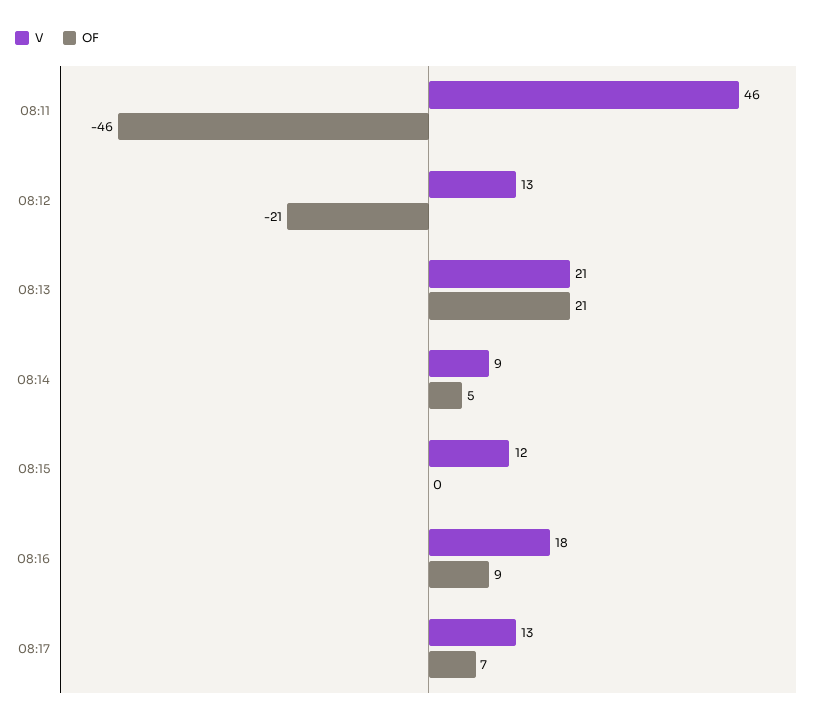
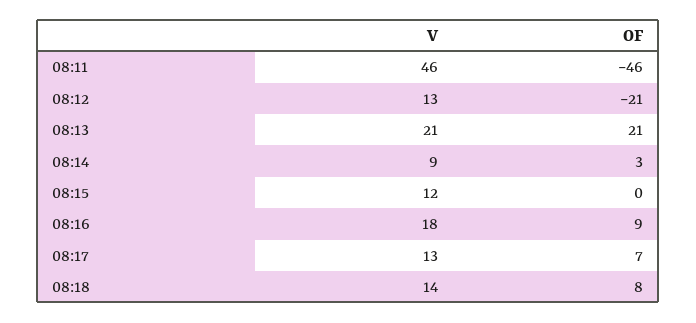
OF, 08:14: 5 -> 3
V, 08:18: none -> 14
OF, 08:18: none -> 8

